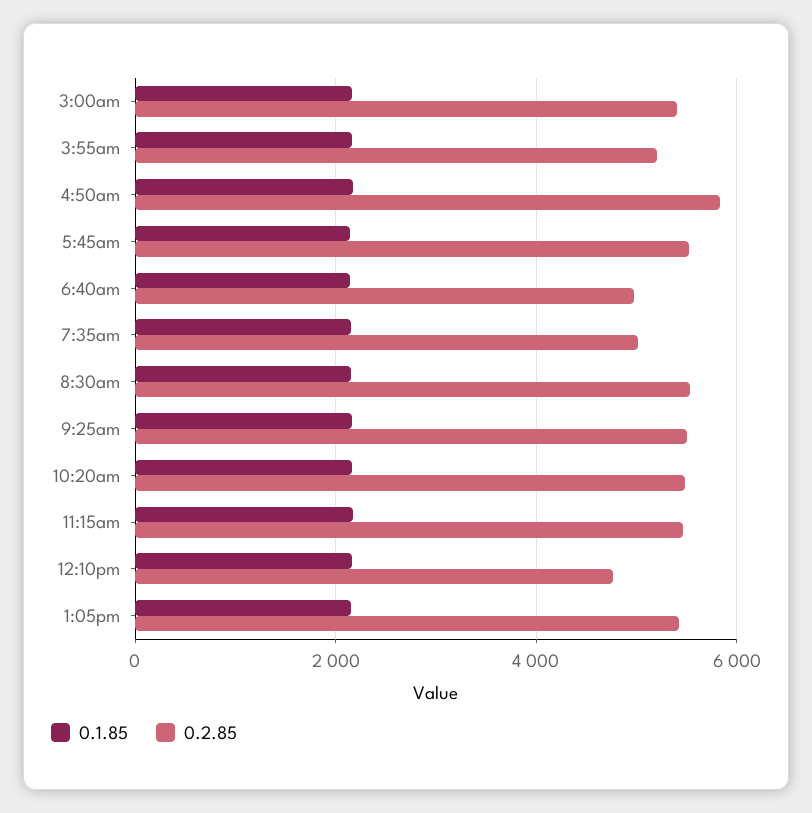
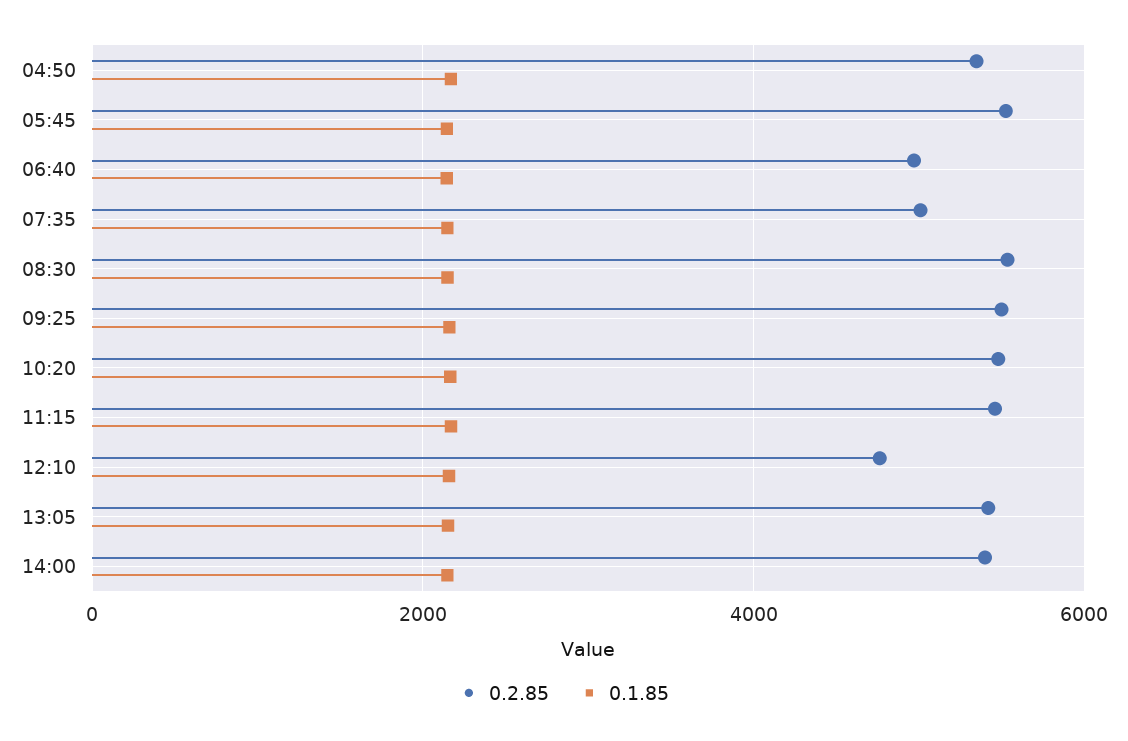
0.1.85, 3:00am: 2200 -> none
0.2.85, 3:00am: 5400 -> none
0.1.85, 3:55am: 2200 -> none
0.2.85, 3:55am: 5200 -> none
0.2.85, 4:50am: 5800 -> 5400
0.2.85, 14:00: none -> 5400
0.1.85, 14:00: none -> 2200

